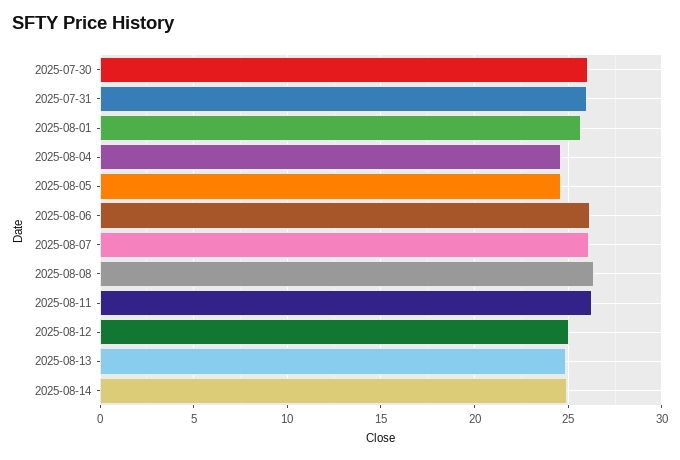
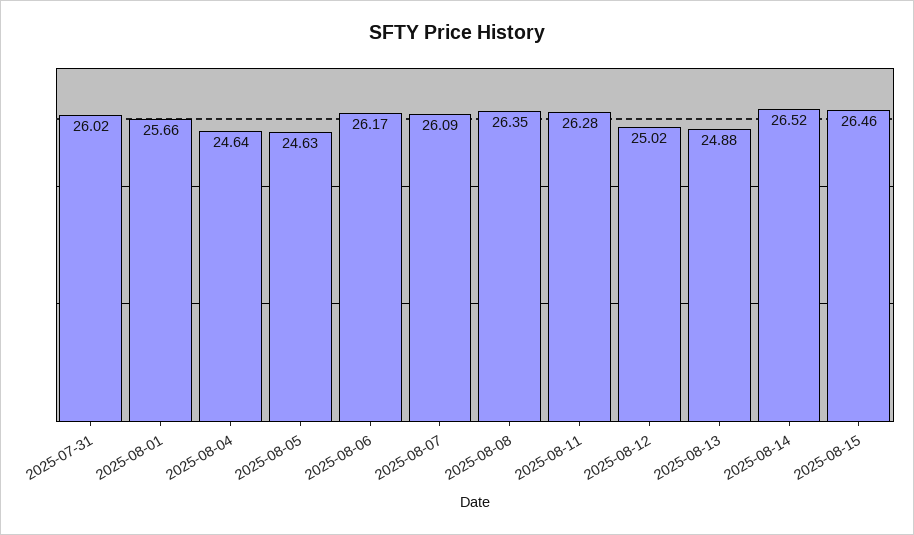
2025-07-30: 26 -> none
2025-08-14: 25 -> 26.52
2025-08-15: none -> 26.46

